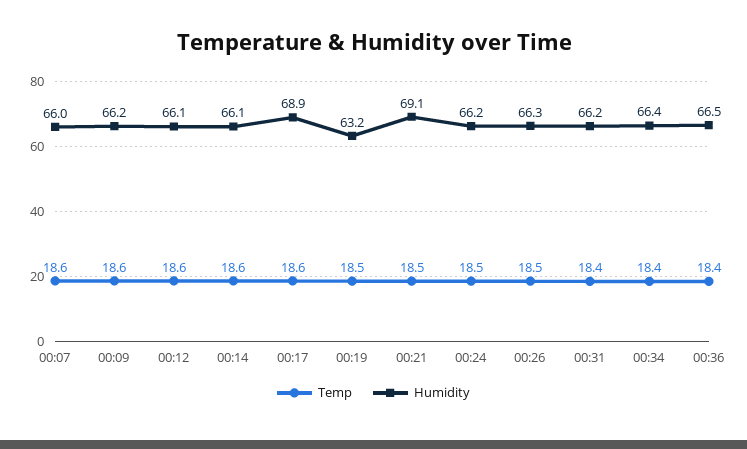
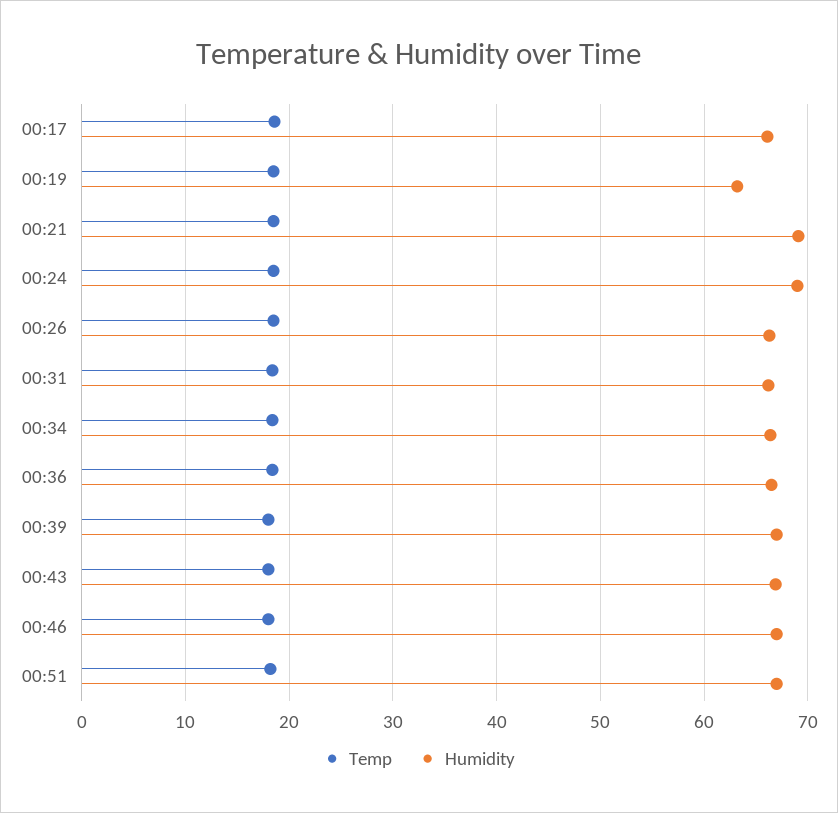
Temp, 00:07: 18.6 -> none
Humidity, 00:07: 66 -> none
Temp, 00:09: 18.6 -> none
Humidity, 00:09: 66.2 -> none
Temp, 00:12: 18.6 -> none
Humidity, 00:12: 66.1 -> none
Temp, 00:14: 18.6 -> none
Humidity, 00:14: 66.1 -> none
Humidity, 00:17: 68.9 -> 66
Humidity, 00:24: 66.2 -> 69
Temp, 00:39: none -> 18
Humidity, 00:39: none -> 67
Temp, 00:43: none -> 18
Humidity, 00:43: none -> 67
Temp, 00:46: none -> 18
Humidity, 00:46: none -> 67
Temp, 00:51: none -> 18
Humidity, 00:51: none -> 67

